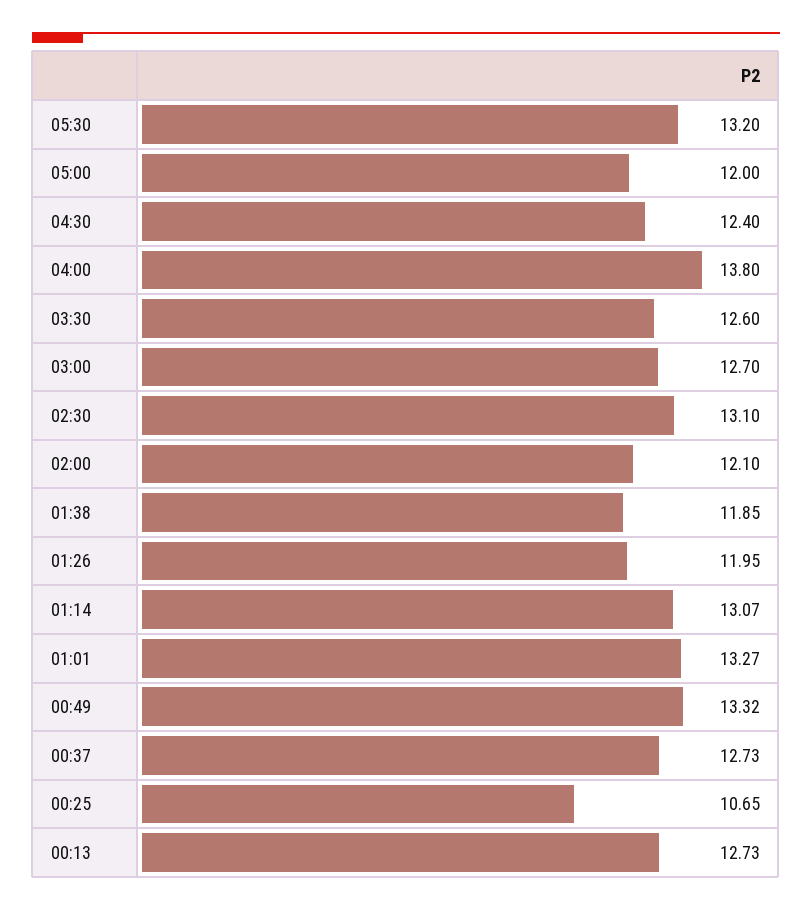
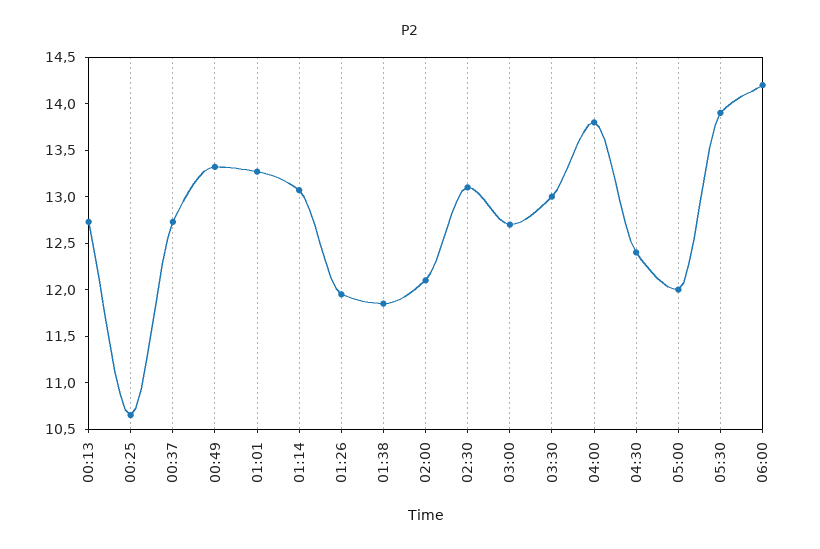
05:30: 13.2 -> 13.9
03:30: 12.6 -> 13
06:00: none -> 14.2

